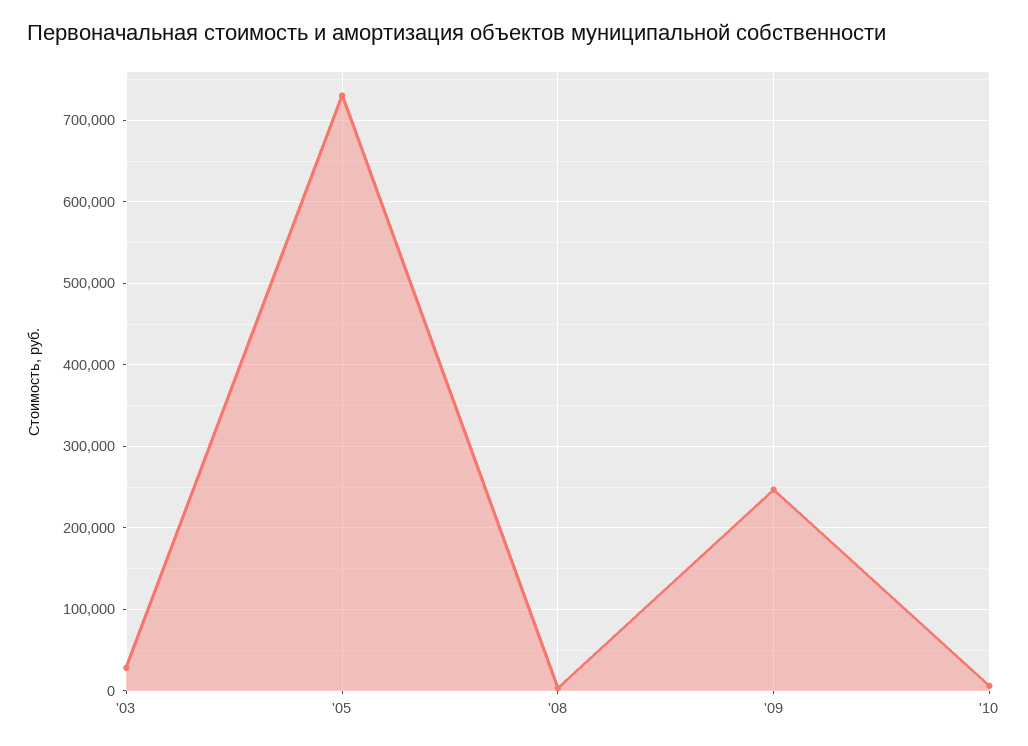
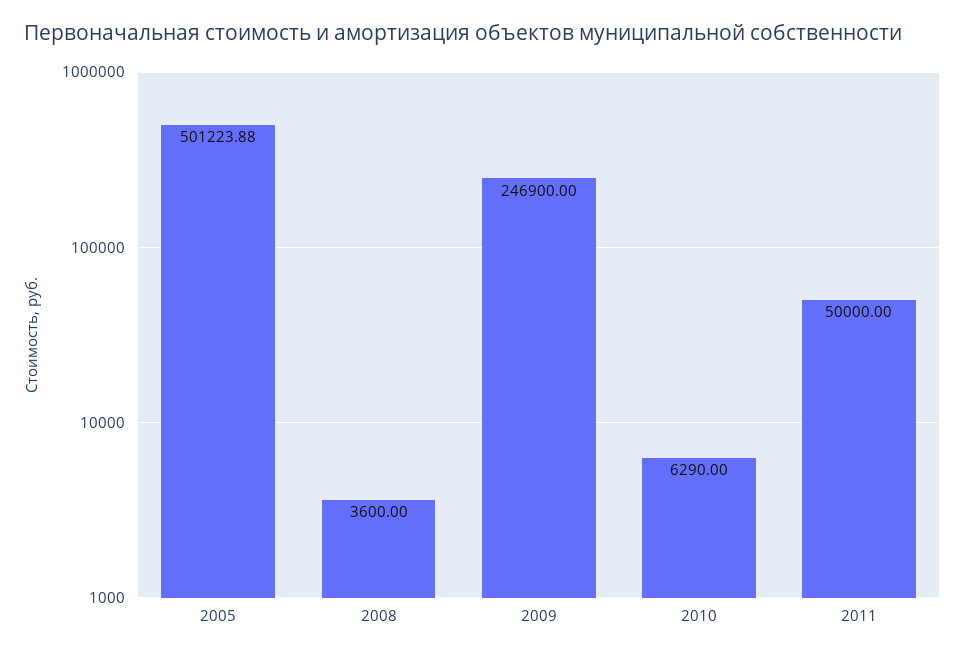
'03: 30000 -> none
'05: 730000 -> 501223.88
2011: none -> 50000

